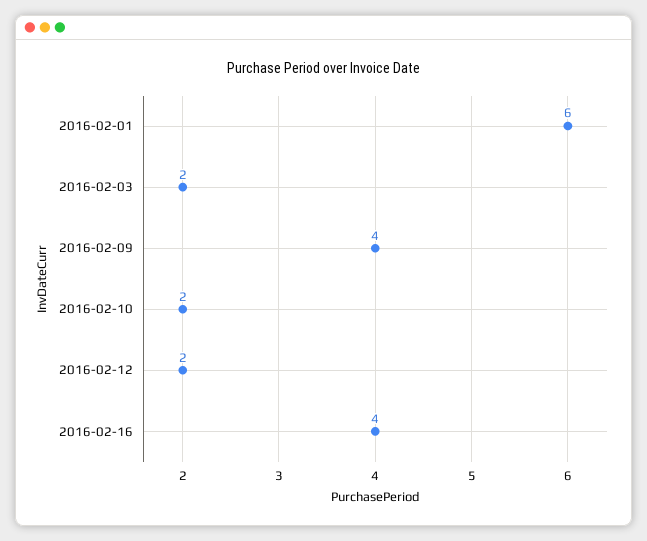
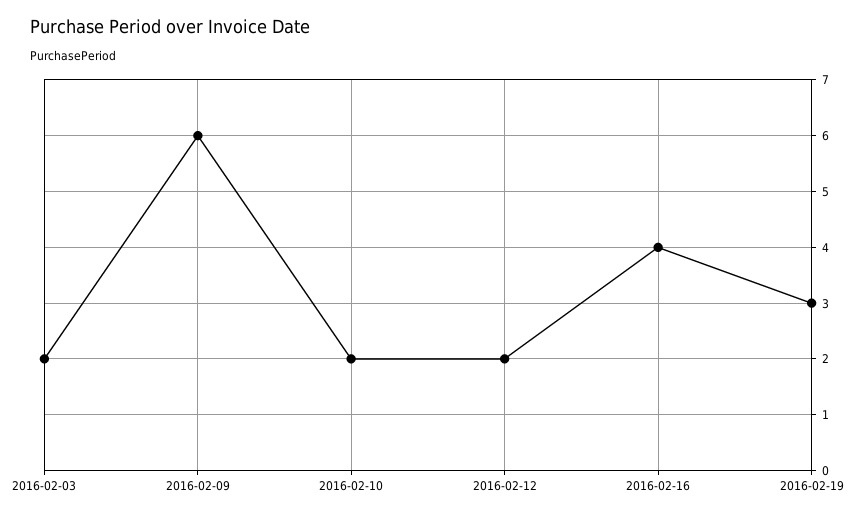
2016-02-01: 6 -> none
2016-02-09: 4 -> 6
2016-02-19: none -> 3

